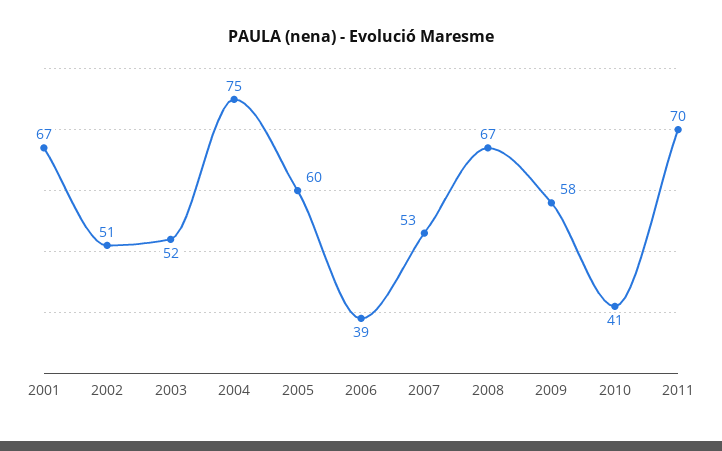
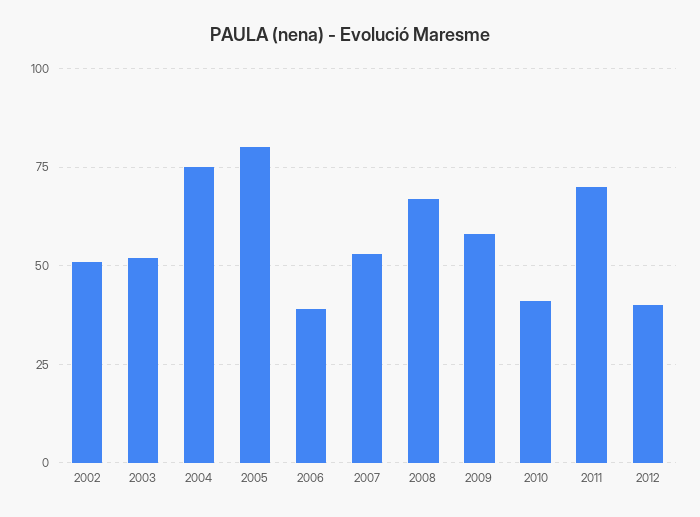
2001: 67 -> none
2005: 60 -> 80
2012: none -> 40

